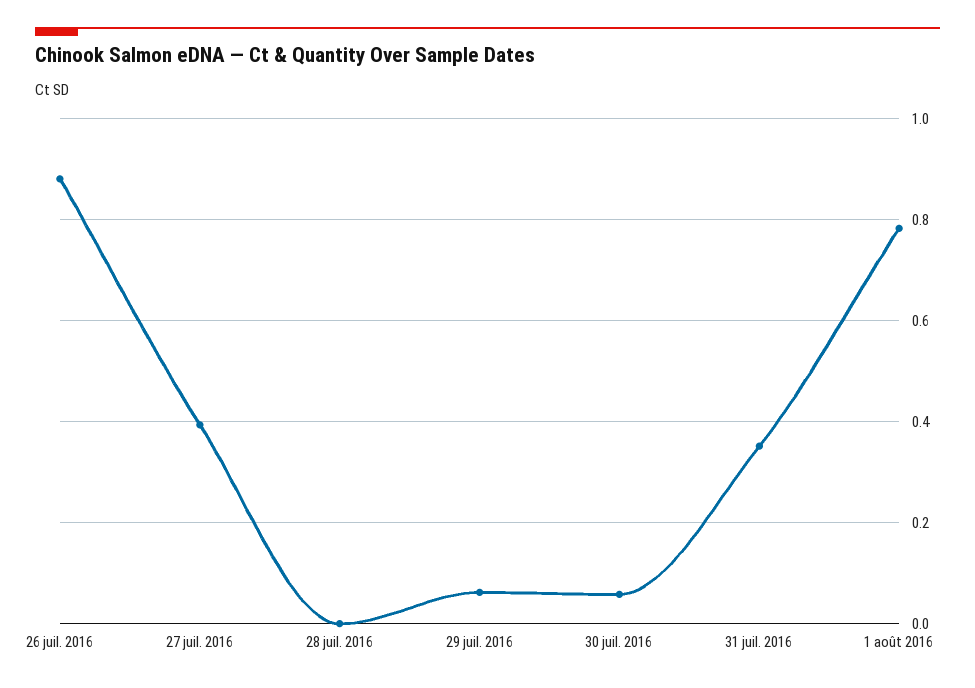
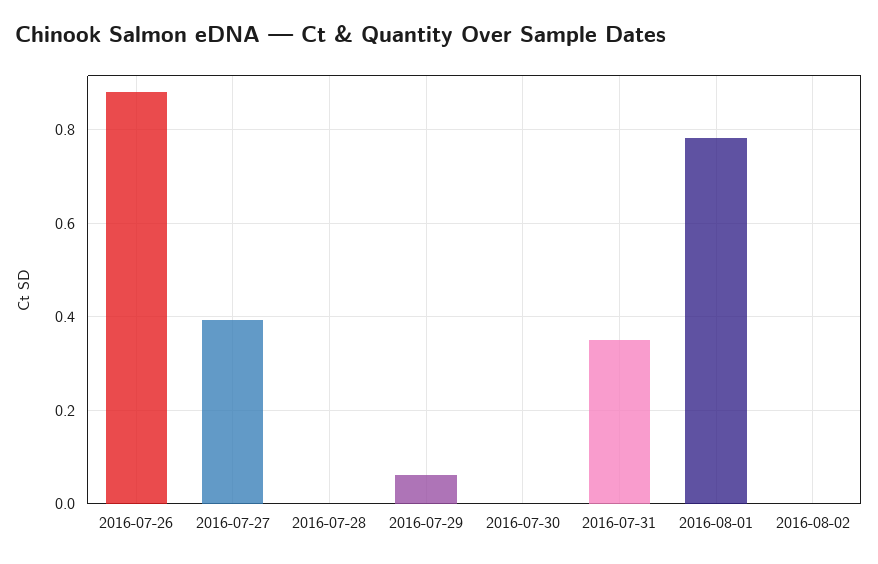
30 juil. 2016: 0.06 -> 0
2016-08-02: none -> 0

